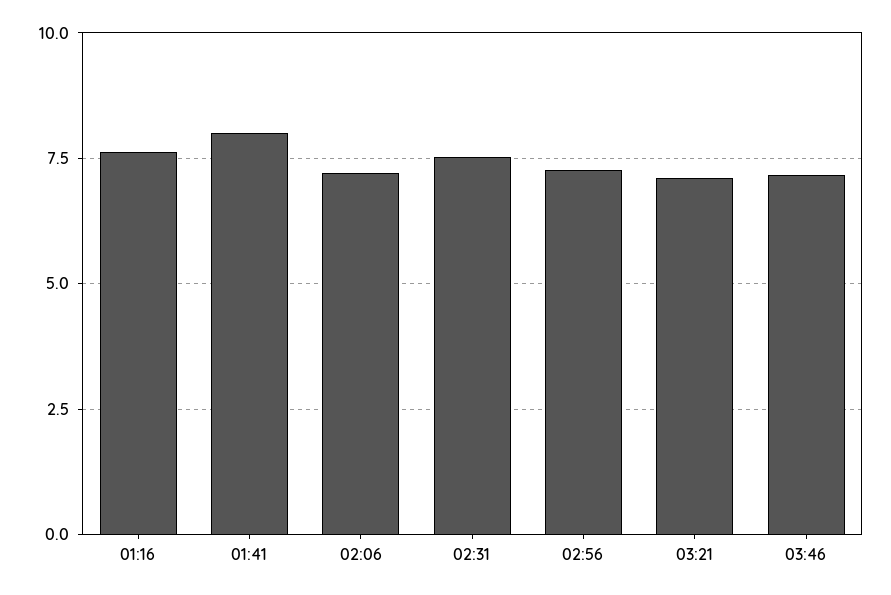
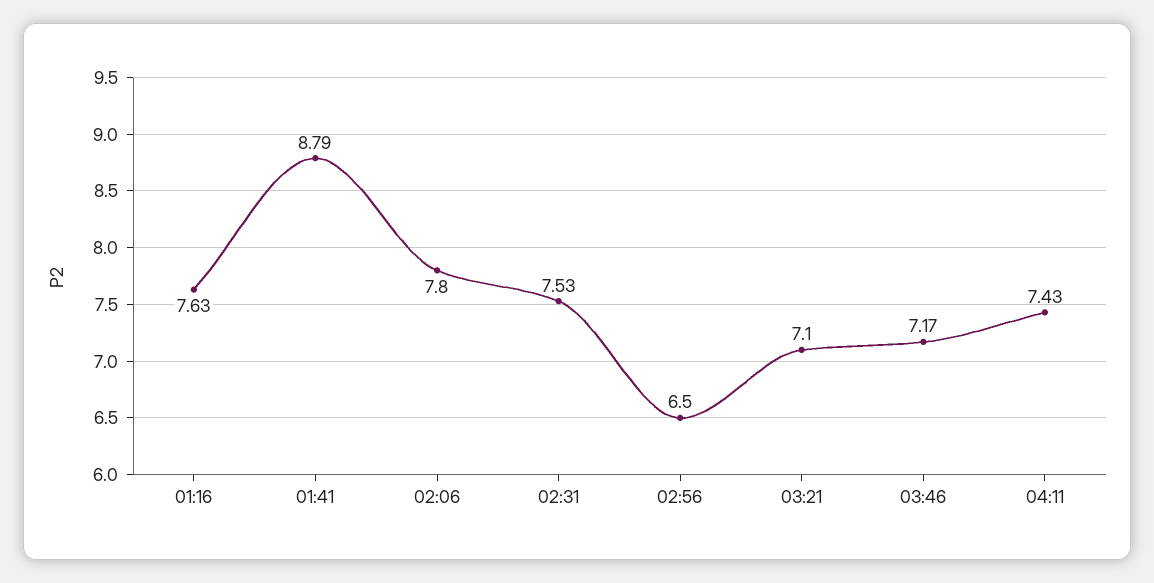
01:41: 8 -> 8.79
02:06: 7.25 -> 7.8
02:56: 7.25 -> 6.5
04:11: none -> 7.43

